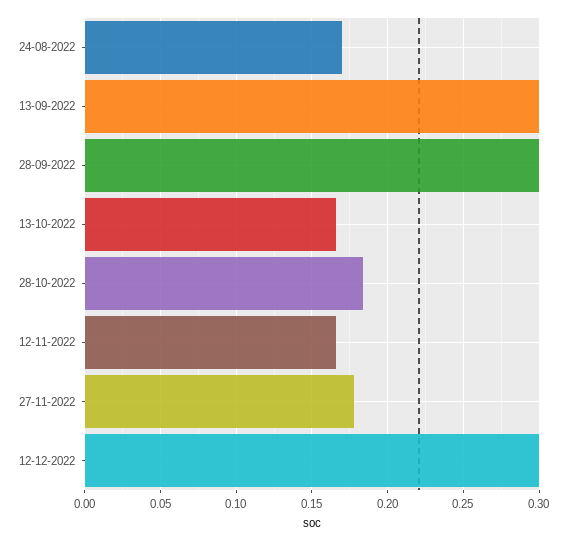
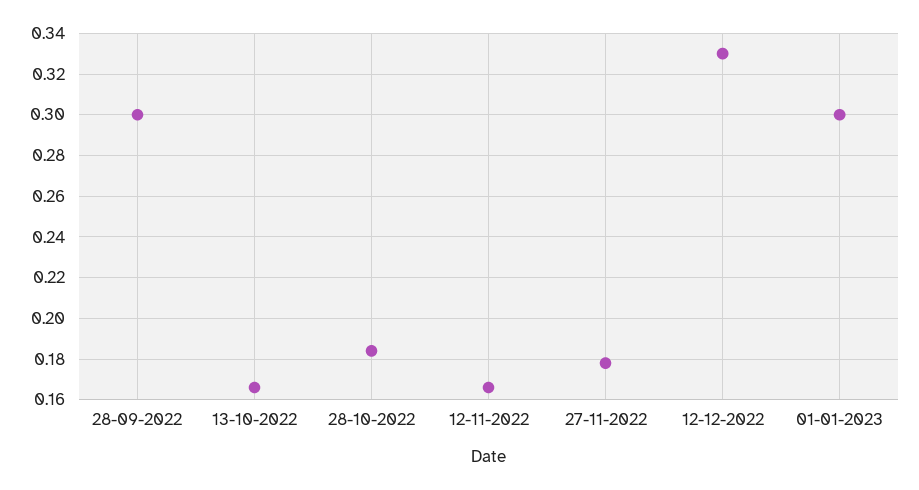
24-08-2022: 0.17 -> none
13-09-2022: 0.3 -> none
12-12-2022: 0.3 -> 0.33
01-01-2023: none -> 0.3

